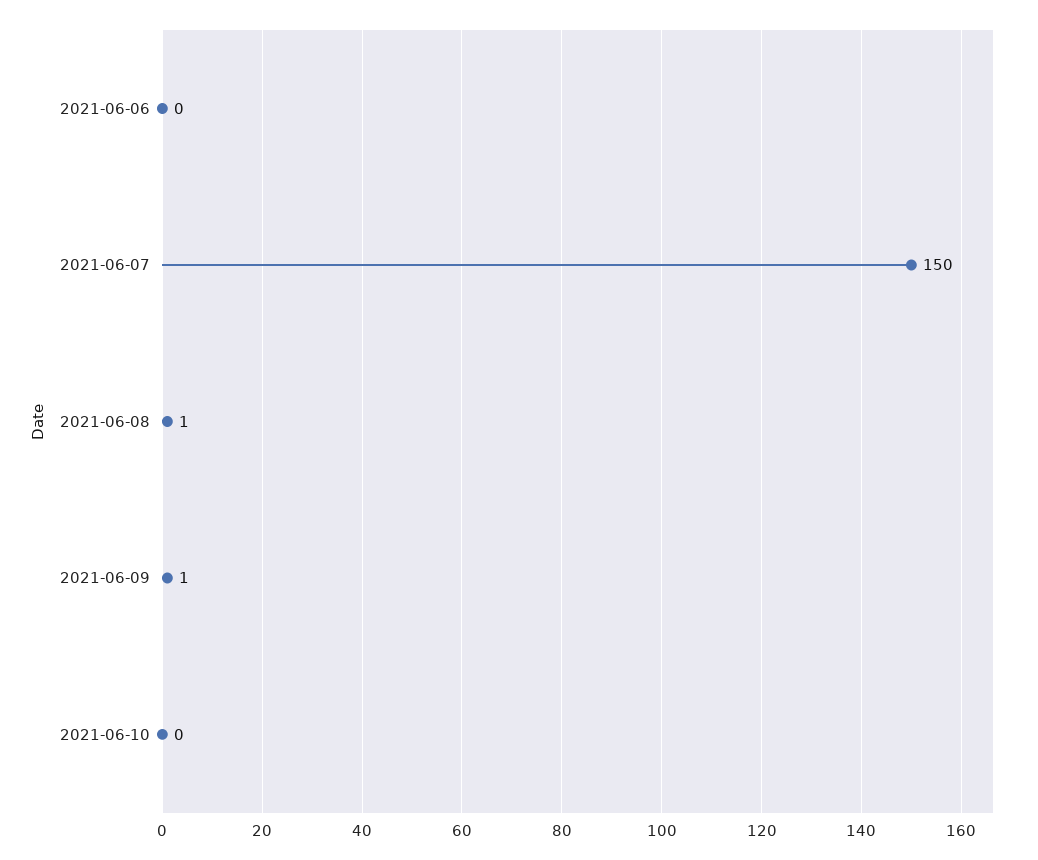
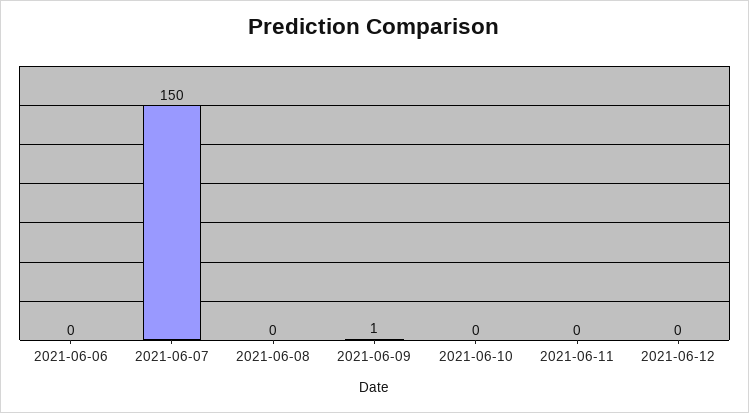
2021-06-08: 1 -> 0
2021-06-11: none -> 0
2021-06-12: none -> 0

